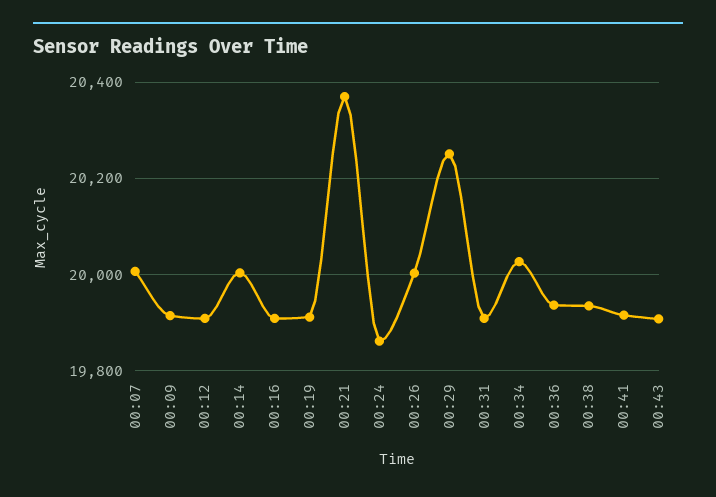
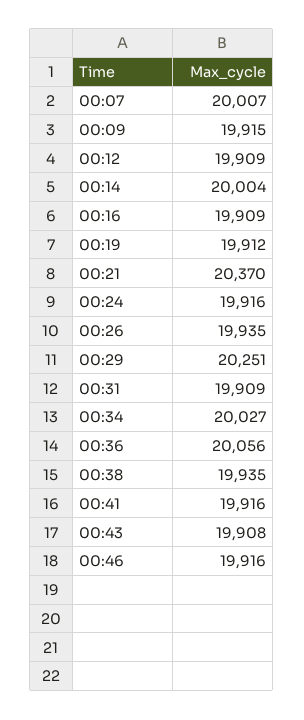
00:24: 19860 -> 19916
00:26: 20000 -> 19935
00:36: 19940 -> 20056
00:46: none -> 19916

